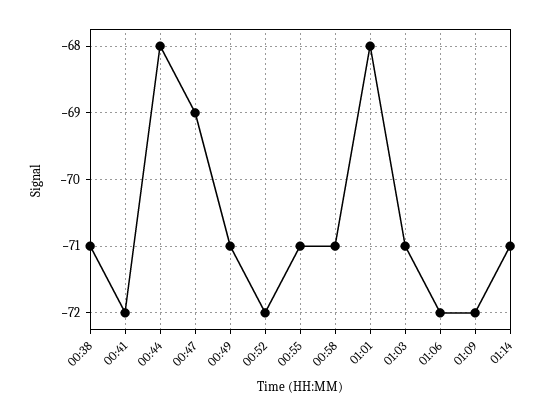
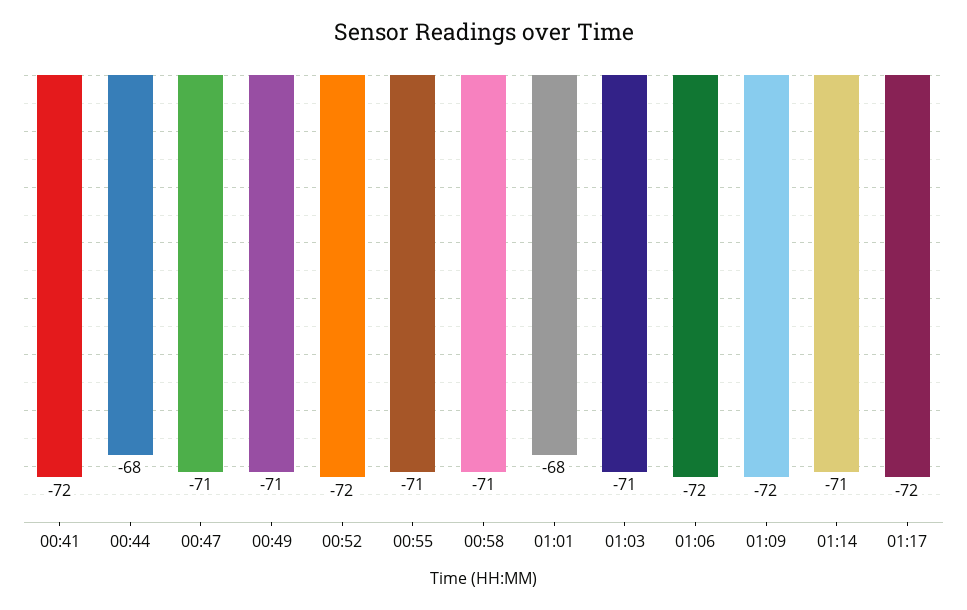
00:38: -71 -> none
00:47: -69 -> -71
01:17: none -> -72

